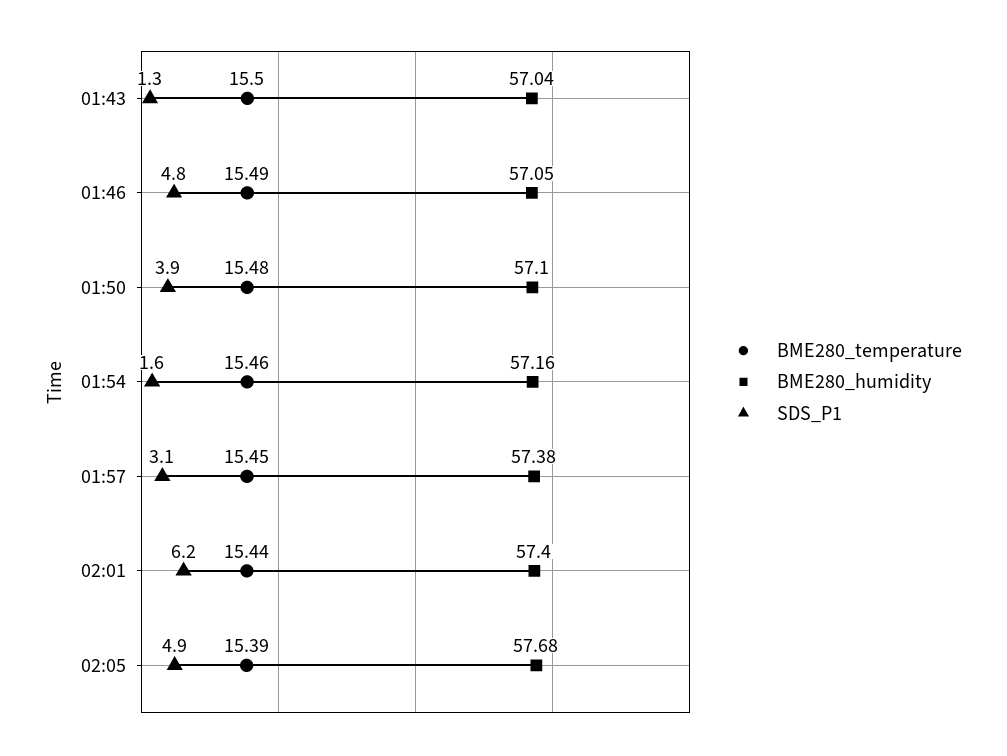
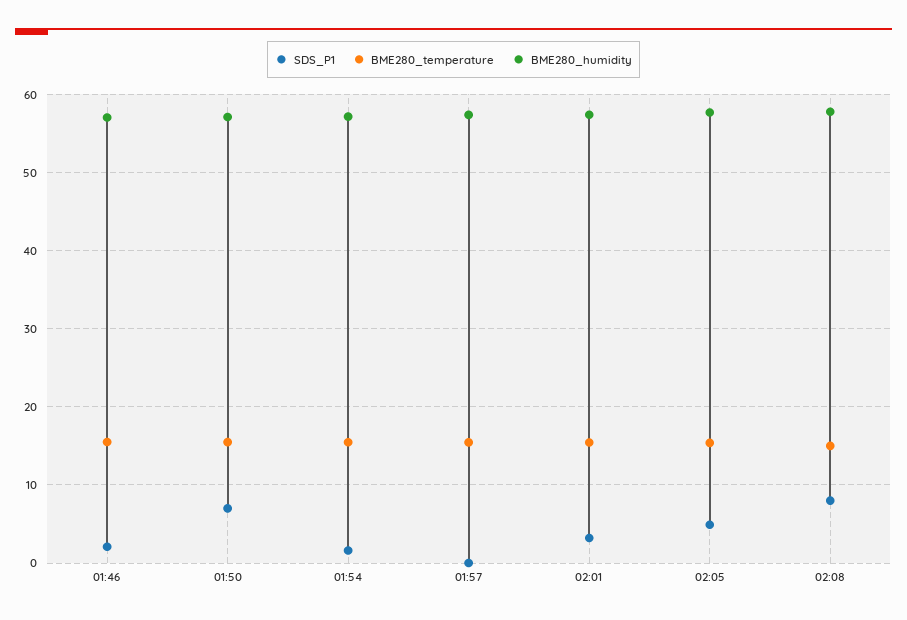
BME280_temperature, 01:43: 15.5 -> none
BME280_humidity, 01:43: 57.04 -> none
SDS_P1, 01:43: 1.3 -> none
SDS_P1, 01:46: 4.8 -> 2
SDS_P1, 01:50: 3.9 -> 7
SDS_P1, 01:57: 3.1 -> 0
SDS_P1, 02:01: 6.2 -> 3
SDS_P1, 02:08: none -> 8
BME280_temperature, 02:08: none -> 15
BME280_humidity, 02:08: none -> 58

